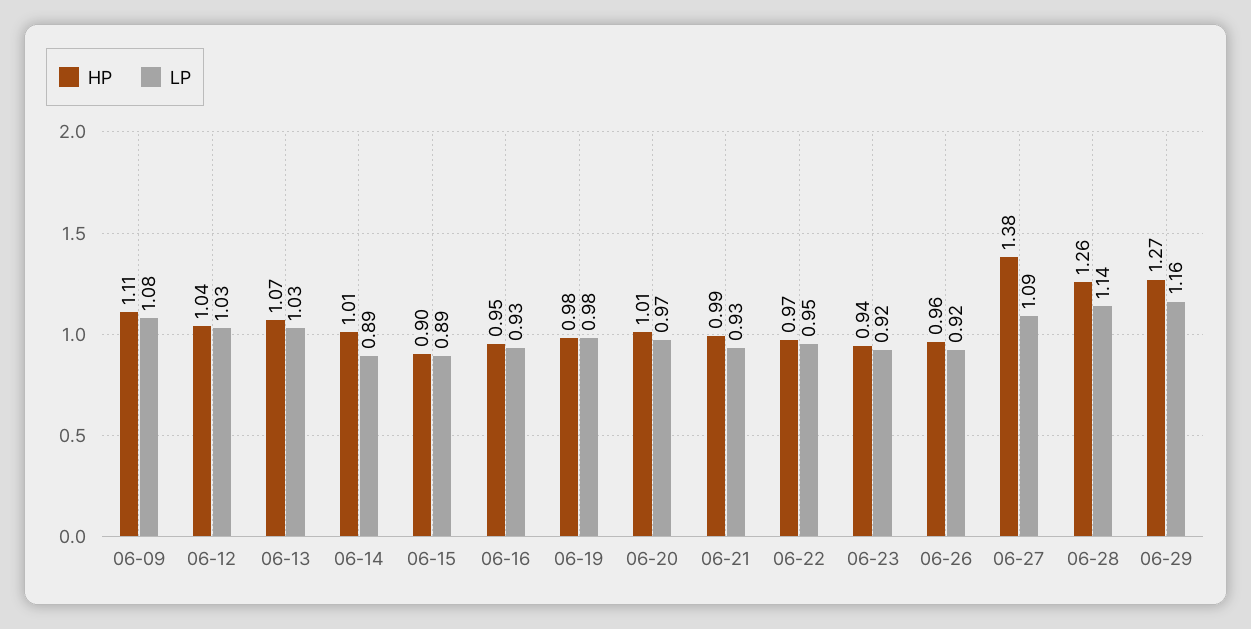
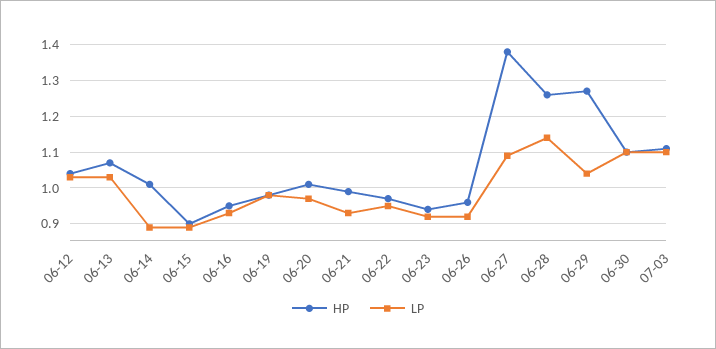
HP, 06-09: 1.11 -> none
LP, 06-09: 1.08 -> none
LP, 06-29: 1.16 -> 1.05
HP, 06-30: none -> 1.1
LP, 06-30: none -> 1.1
HP, 07-03: none -> 1.1
LP, 07-03: none -> 1.1

